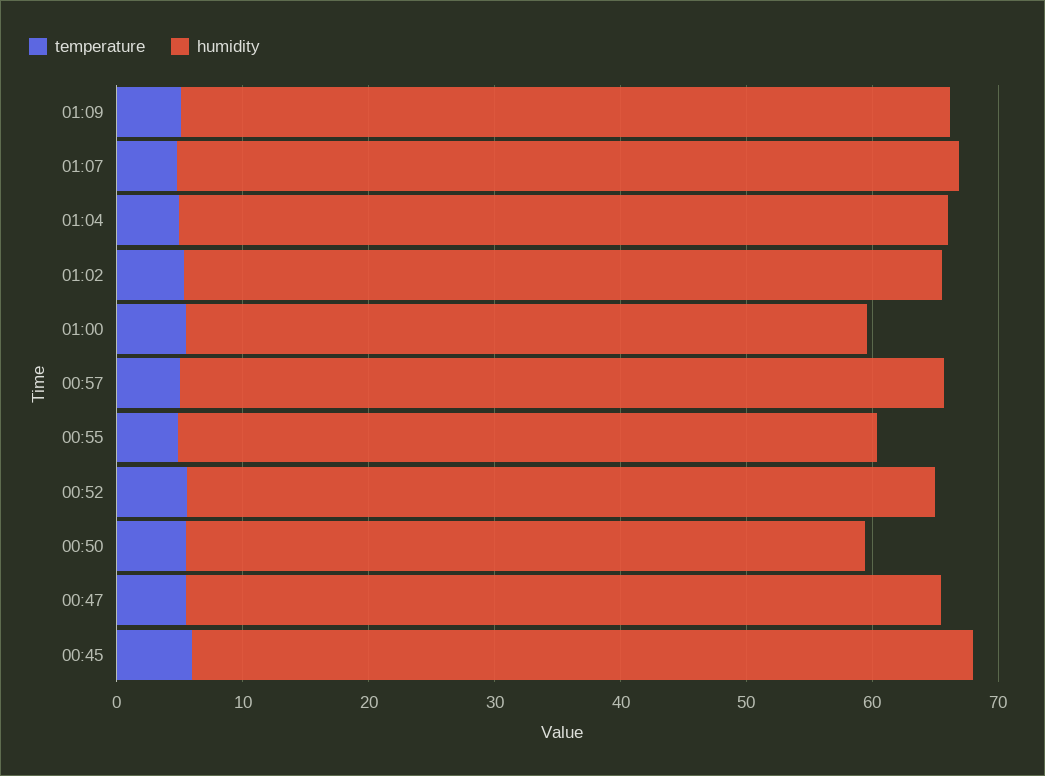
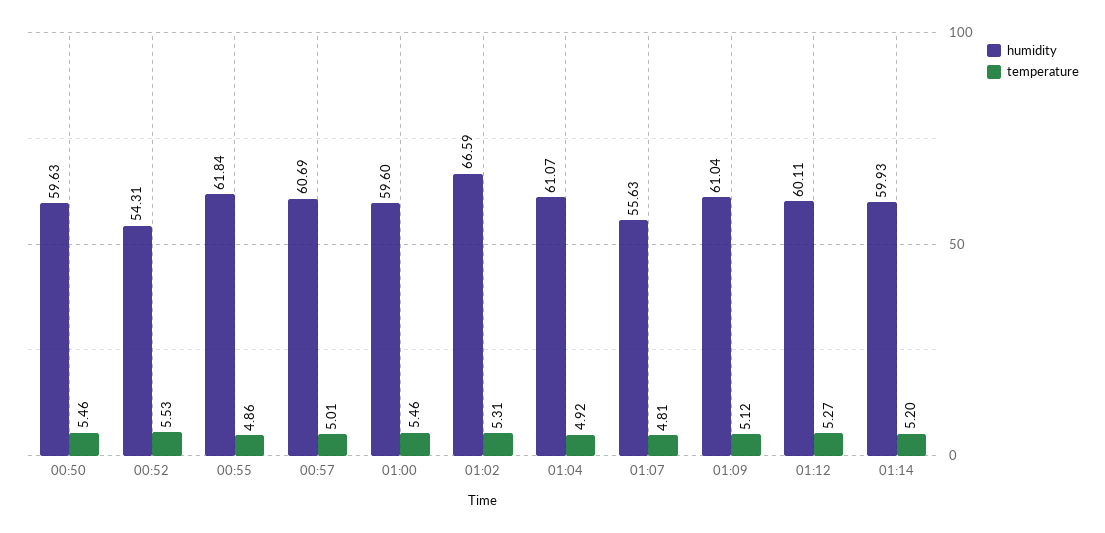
humidity, 01:07: 62 -> 55.63
humidity, 01:02: 60 -> 66.59
humidity, 01:00: 54 -> 59.6
humidity, 00:55: 56 -> 61.84
humidity, 00:52: 60 -> 54.31
humidity, 00:50: 54 -> 59.63
temperature, 00:47: 6 -> none
humidity, 00:47: 60 -> none
temperature, 00:45: 6 -> none
humidity, 00:45: 62 -> none
humidity, 01:12: none -> 60.11
temperature, 01:12: none -> 5.27
humidity, 01:14: none -> 59.93
temperature, 01:14: none -> 5.2

